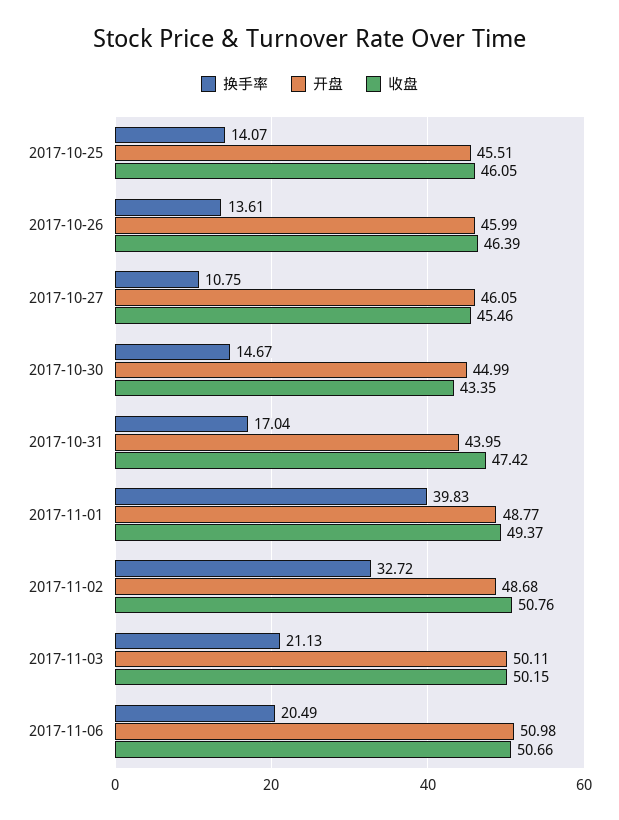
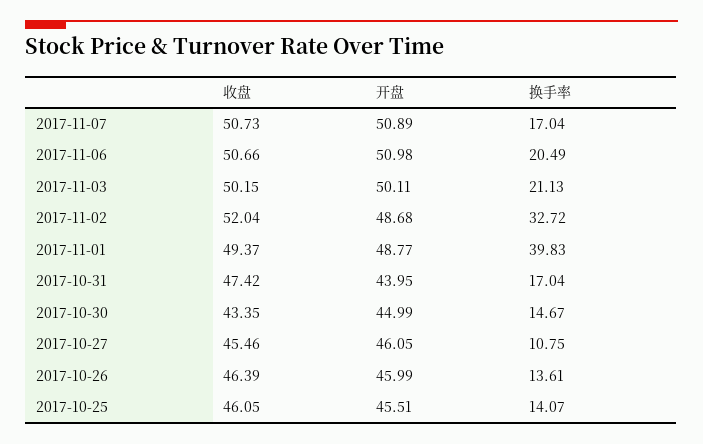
收盘, 2017-11-02: 50.76 -> 52.04
收盘, 2017-11-07: none -> 50.73
开盘, 2017-11-07: none -> 50.89
换手率, 2017-11-07: none -> 17.04

